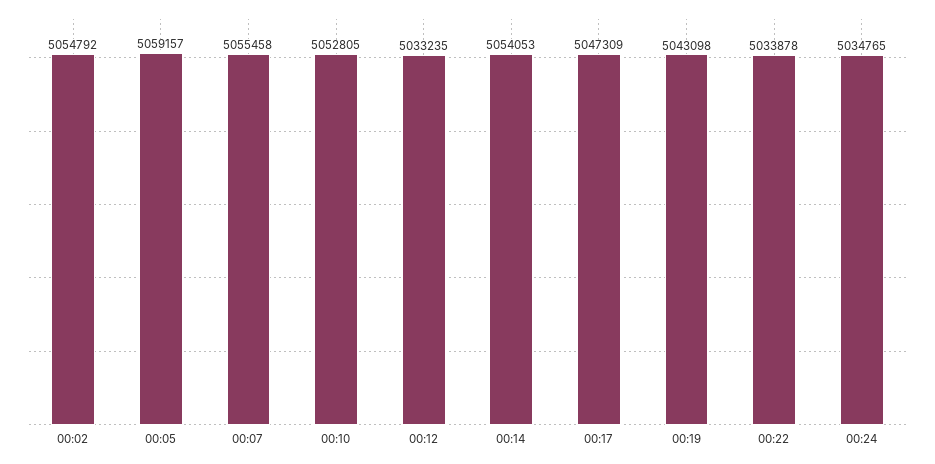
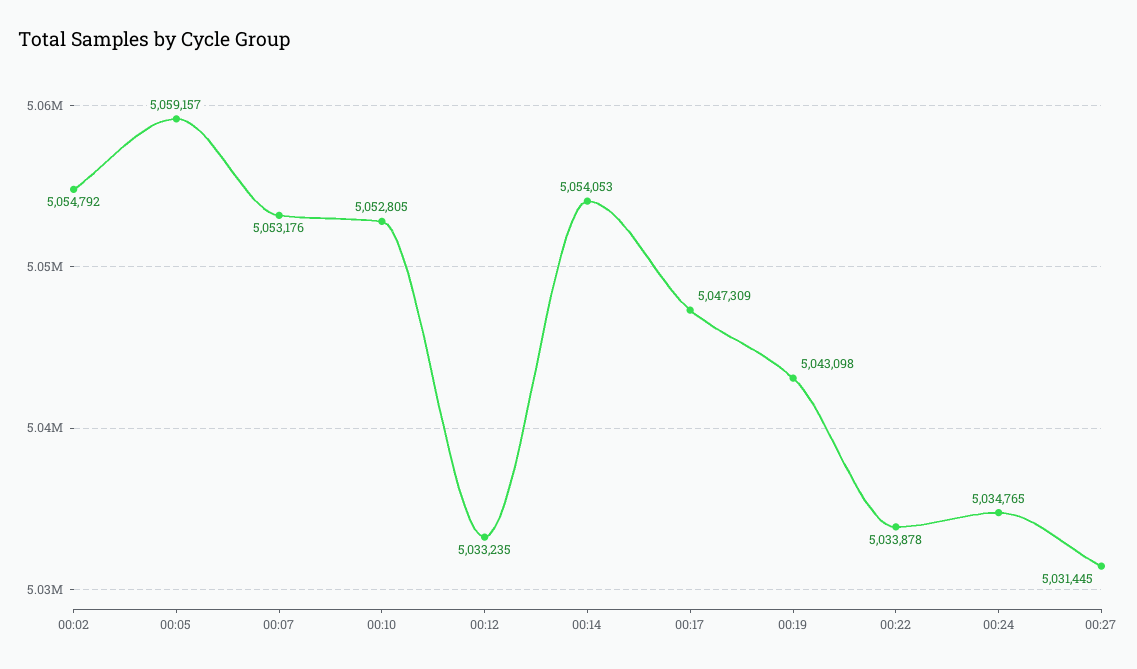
00:07: 5055458 -> 5053176
00:27: none -> 5031445

